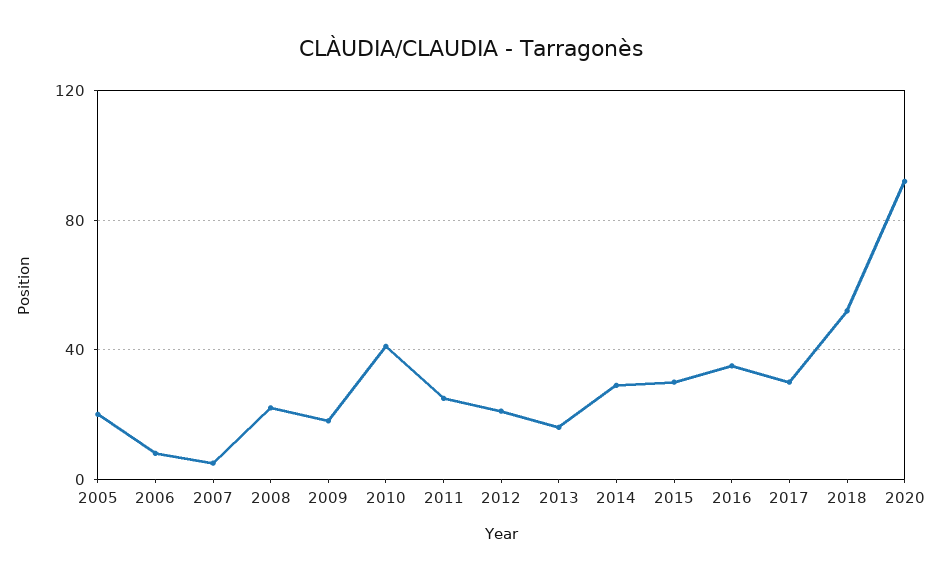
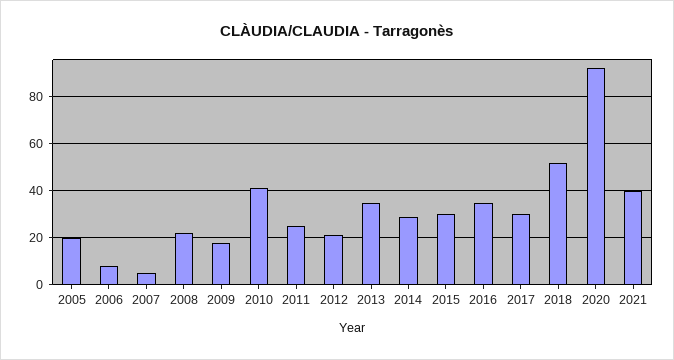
2013: 15 -> 35
2021: none -> 40

